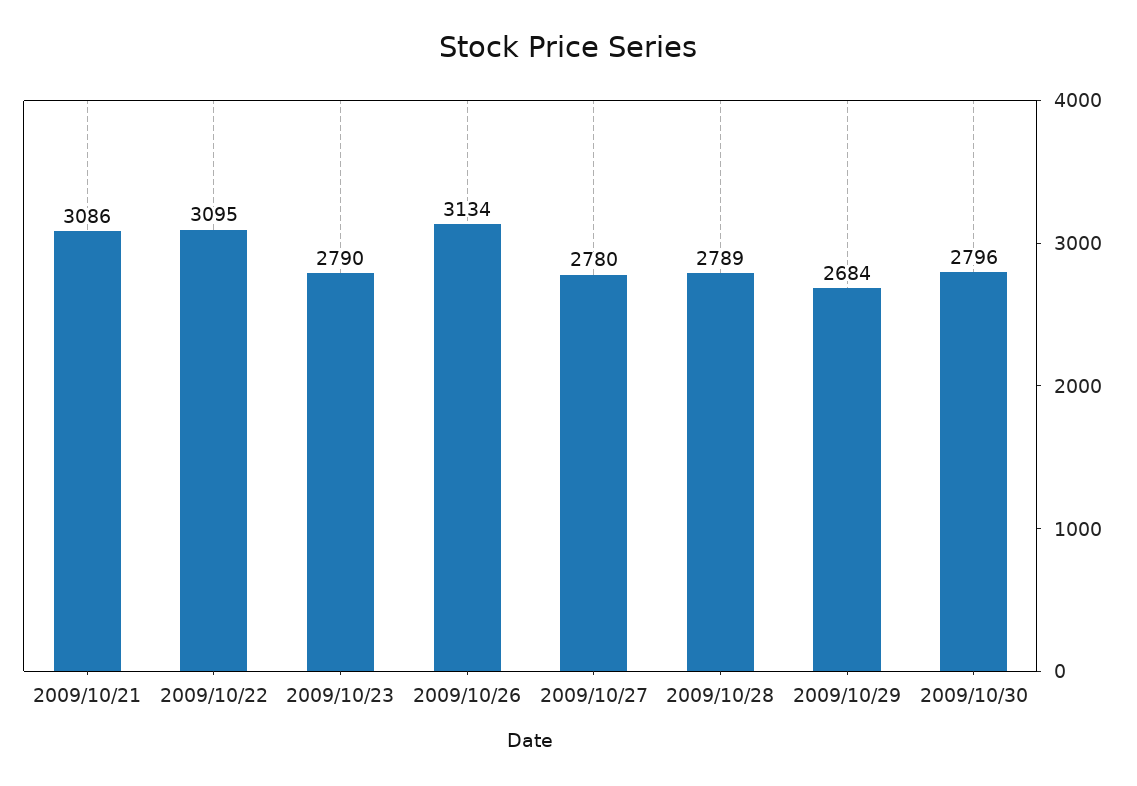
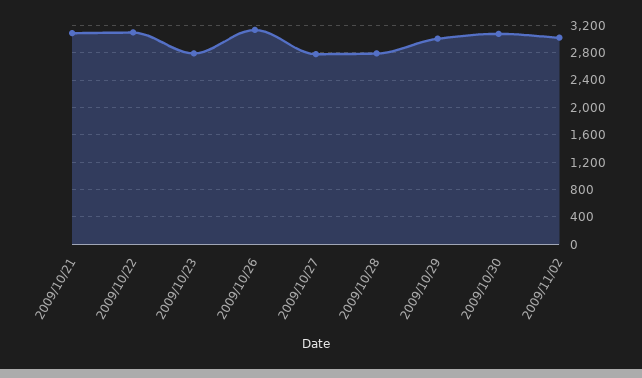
2009/10/29: 2684 -> 3000
2009/10/30: 2796 -> 3100
2009/11/02: none -> 3000

